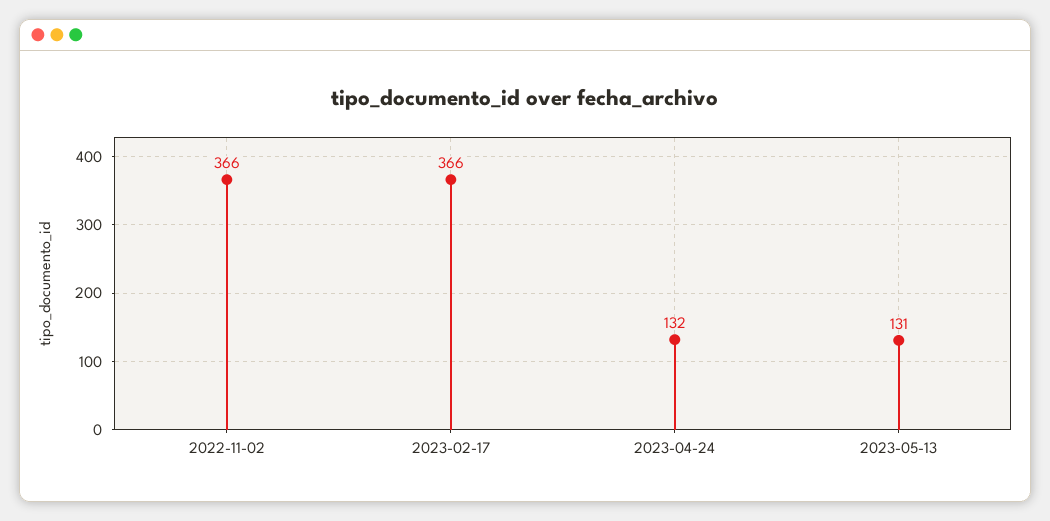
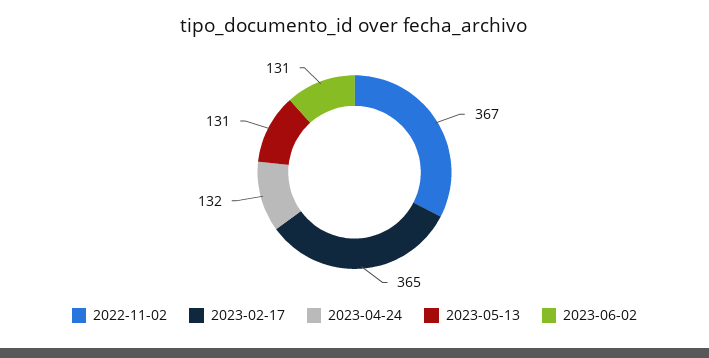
2022-11-02: 366 -> 367
2023-02-17: 366 -> 365
2023-06-02: none -> 131

